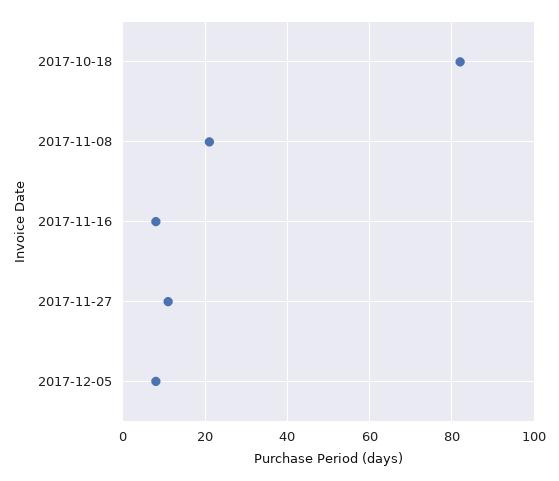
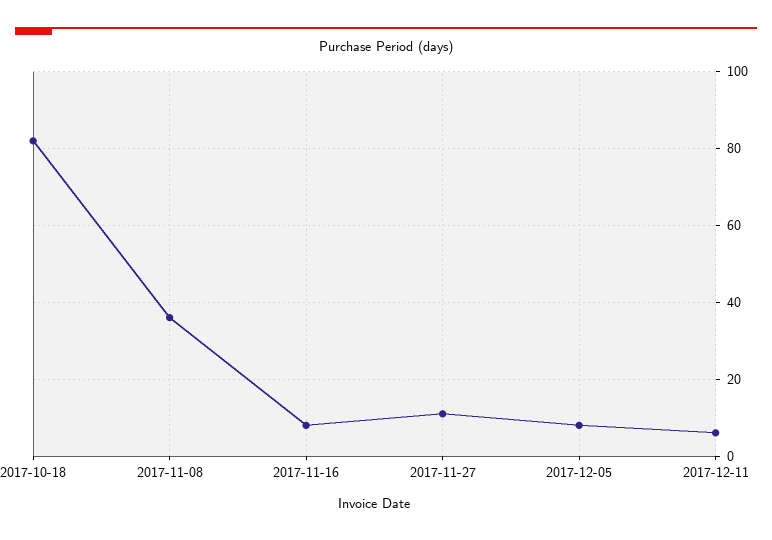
2017-11-08: 20 -> 35
2017-12-11: none -> 5

